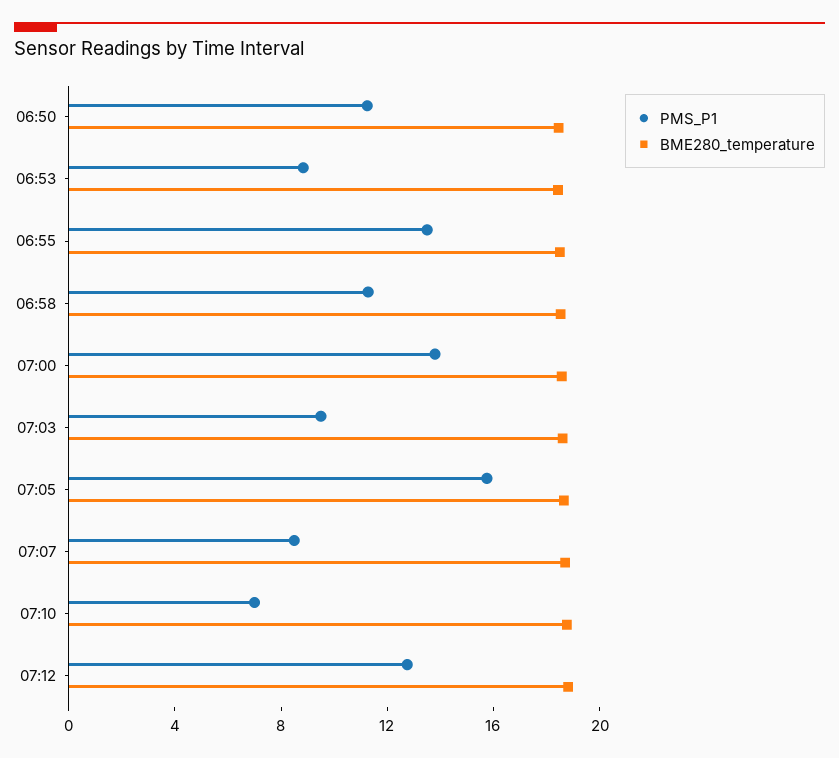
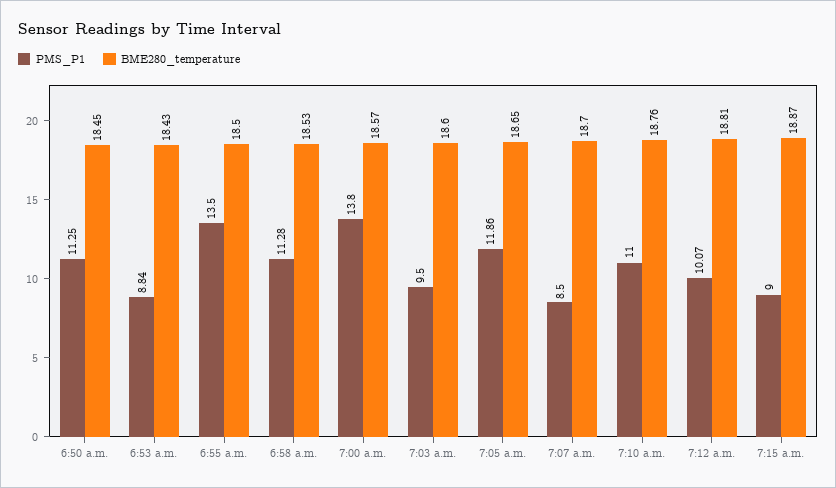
PMS_P1, 07:05: 16 -> 11.86
PMS_P1, 07:10: 7 -> 11
PMS_P1, 07:12: 13 -> 10.07
PMS_P1, 7:15 a.m.: none -> 9
BME280_temperature, 7:15 a.m.: none -> 18.87

